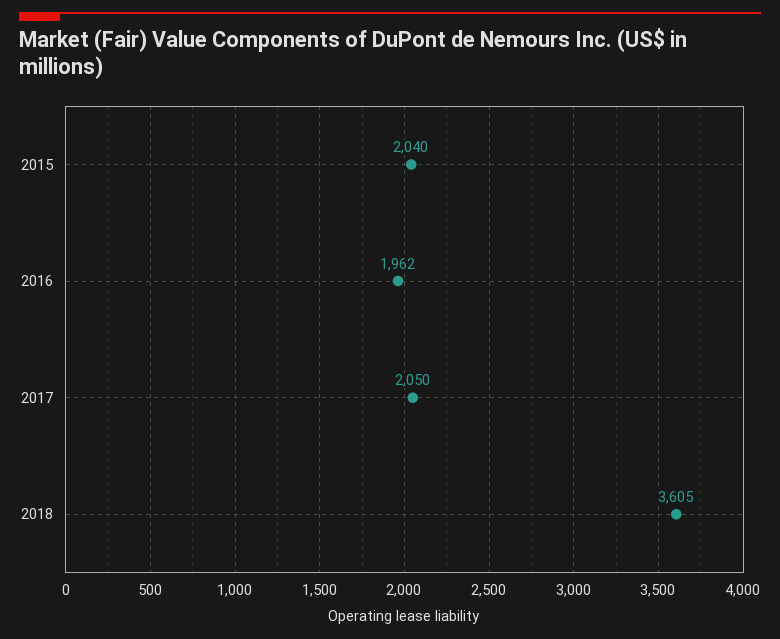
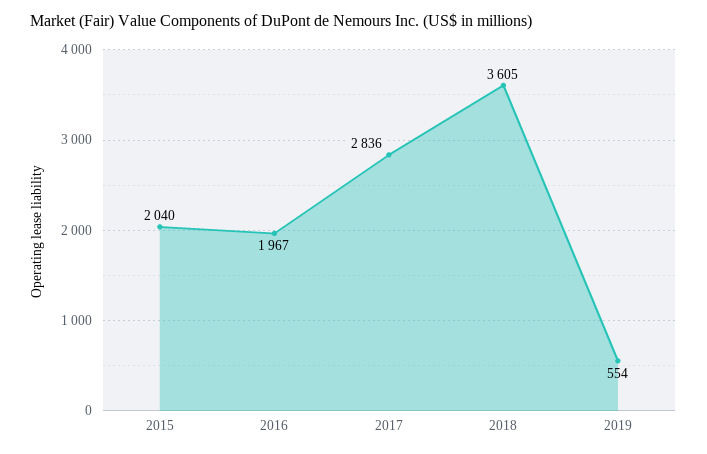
2016: 1962 -> 1967
2017: 2050 -> 2836
2019: none -> 554

